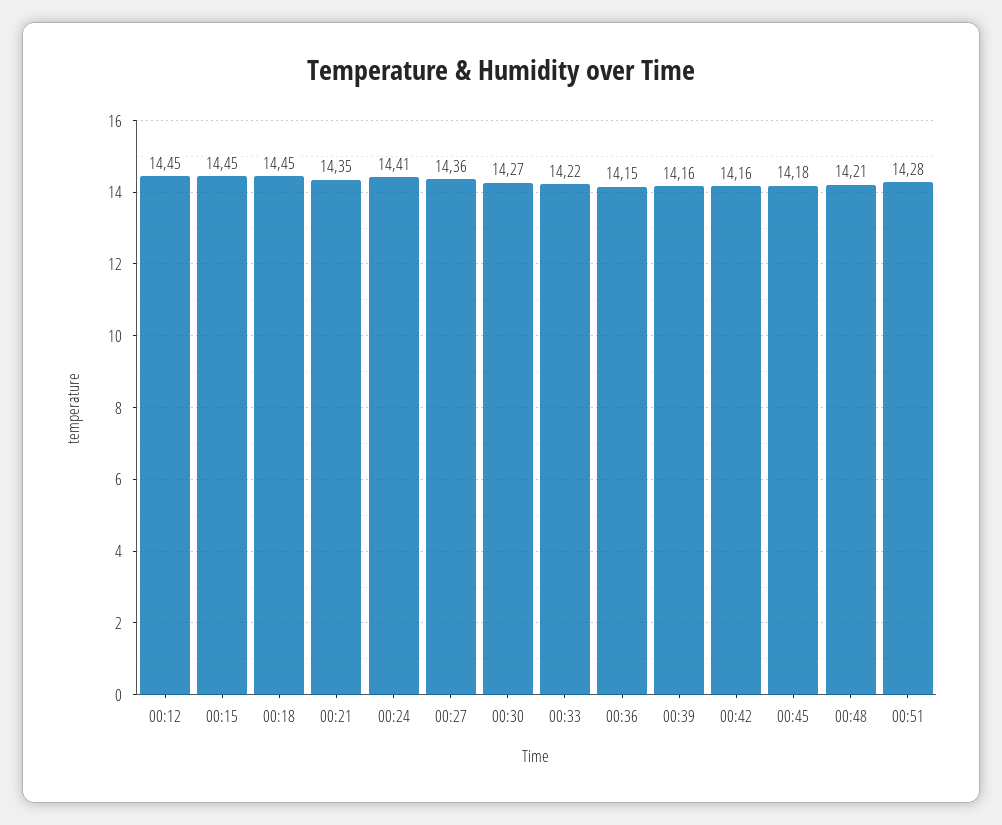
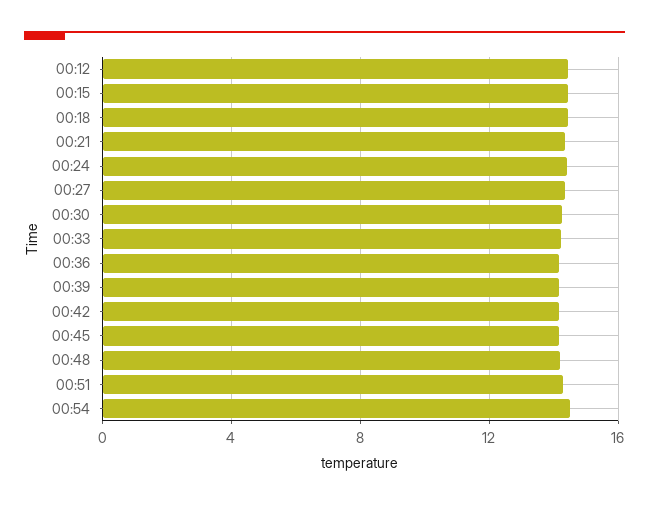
00:54: none -> 14.5

